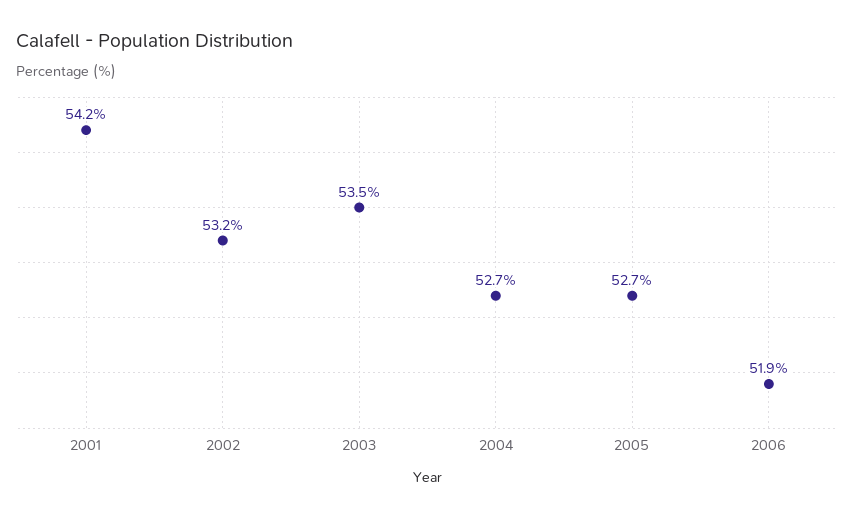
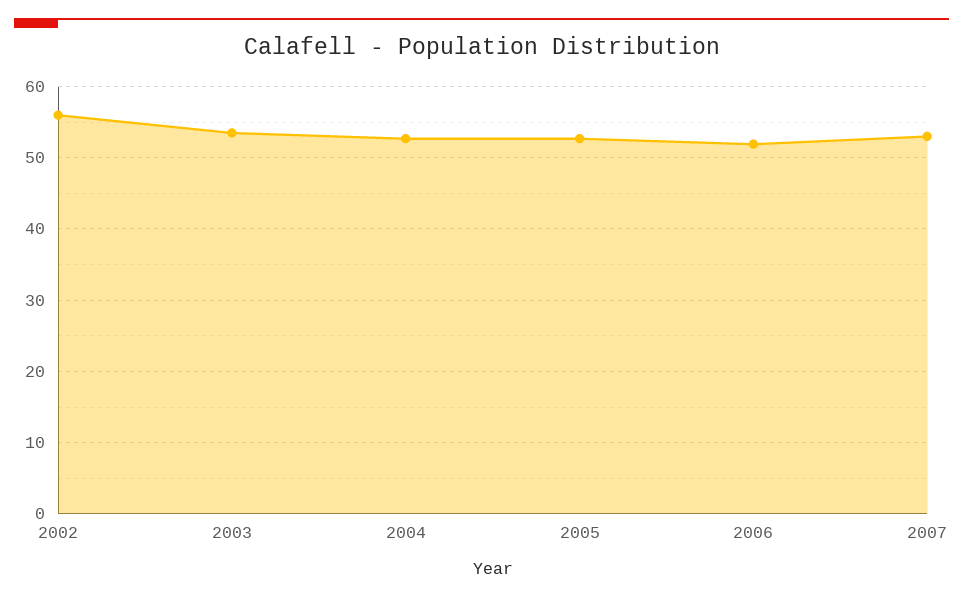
2001: 54.2 -> none
2002: 53.2 -> 56
2007: none -> 53

